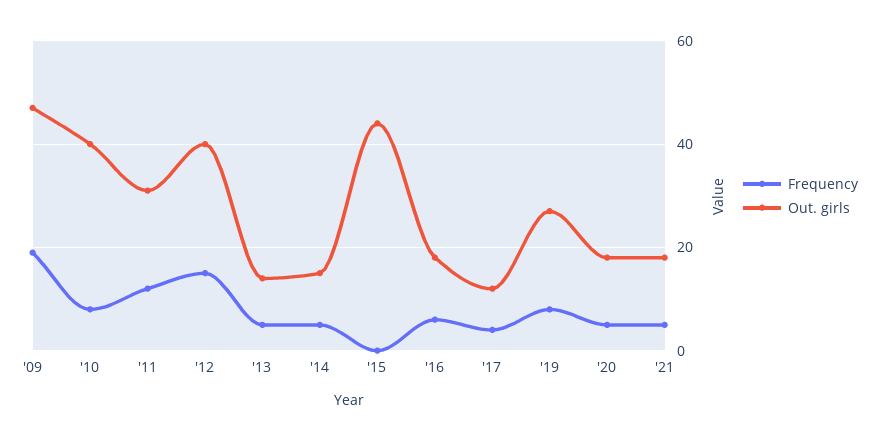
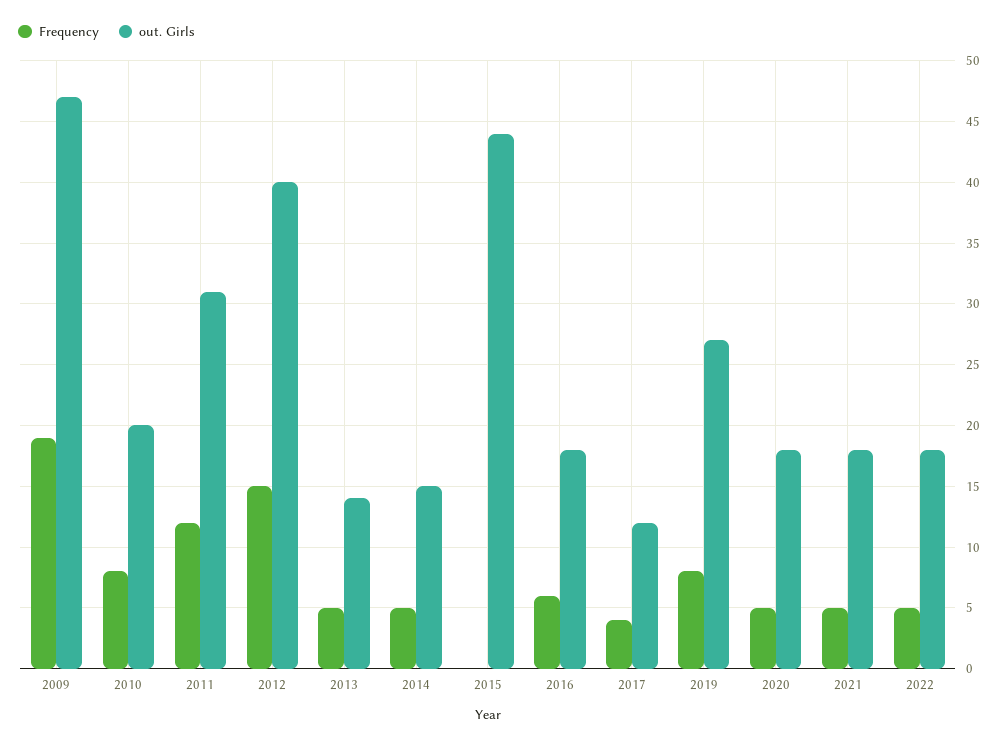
Out. girls, '10: 40 -> 20
Frequency, 2022: none -> 5
Out. girls, 2022: none -> 18

